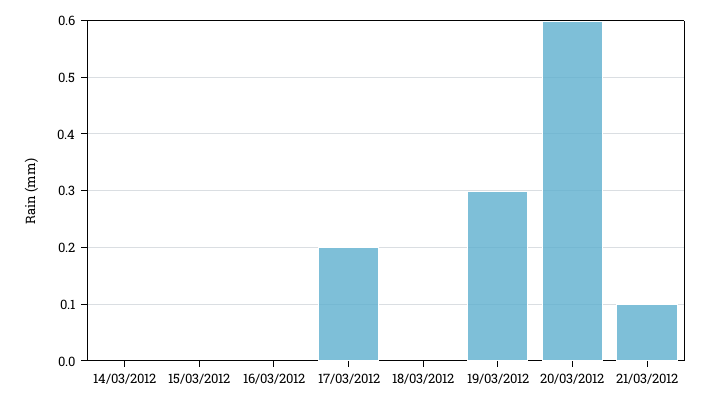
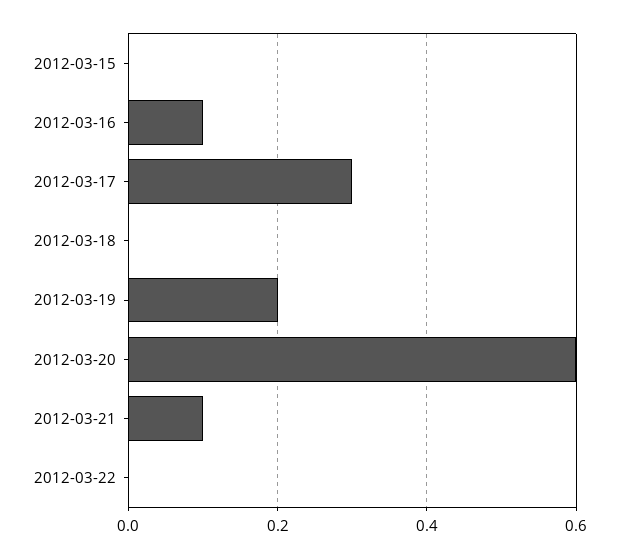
14/03/2012: 0 -> none
16/03/2012: 0 -> 0.1
17/03/2012: 0.2 -> 0.3
19/03/2012: 0.3 -> 0.2
2012-03-22: none -> 0

